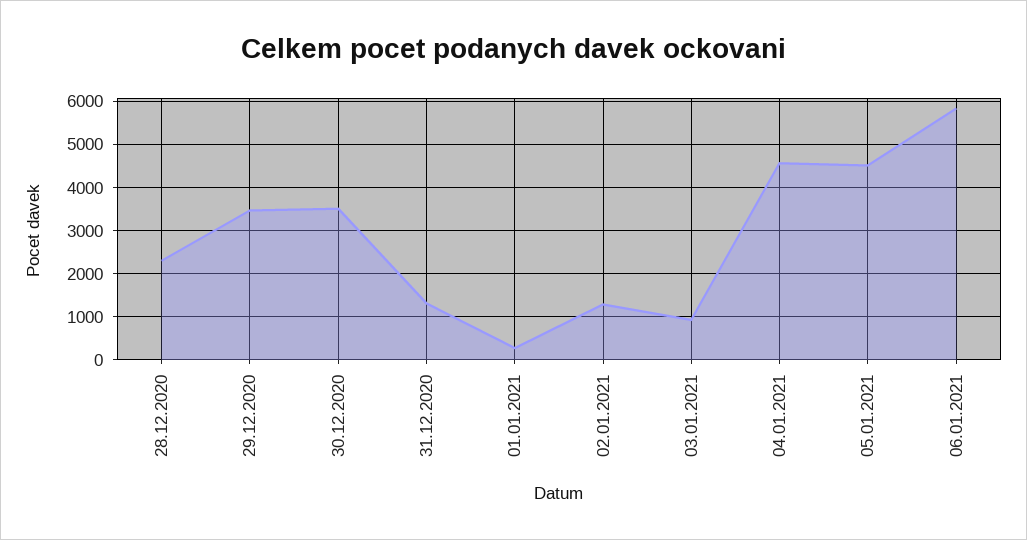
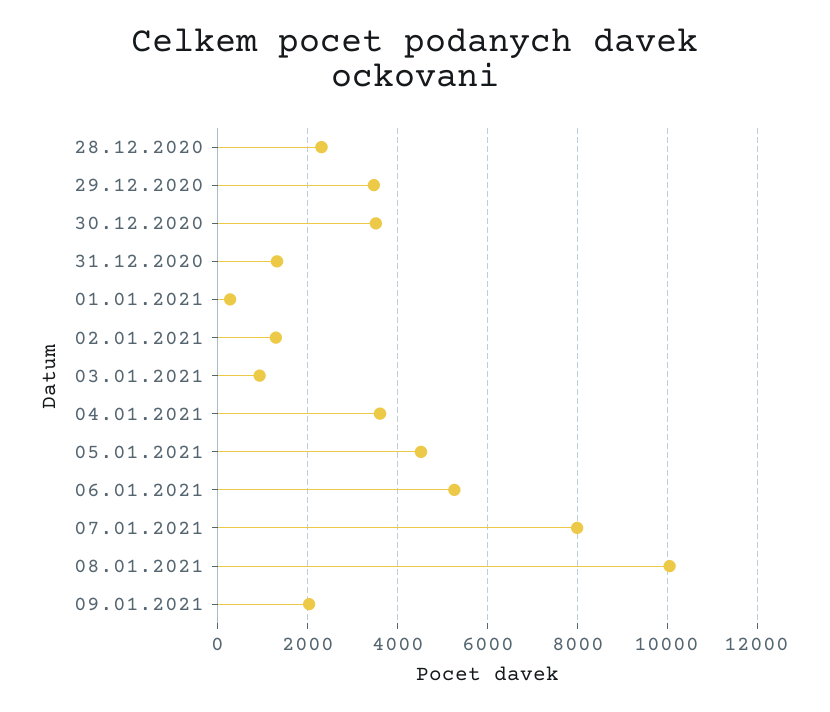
04.01.2021: 4600 -> 3600
06.01.2021: 5800 -> 5200
07.01.2021: none -> 8000
08.01.2021: none -> 10000
09.01.2021: none -> 2000

